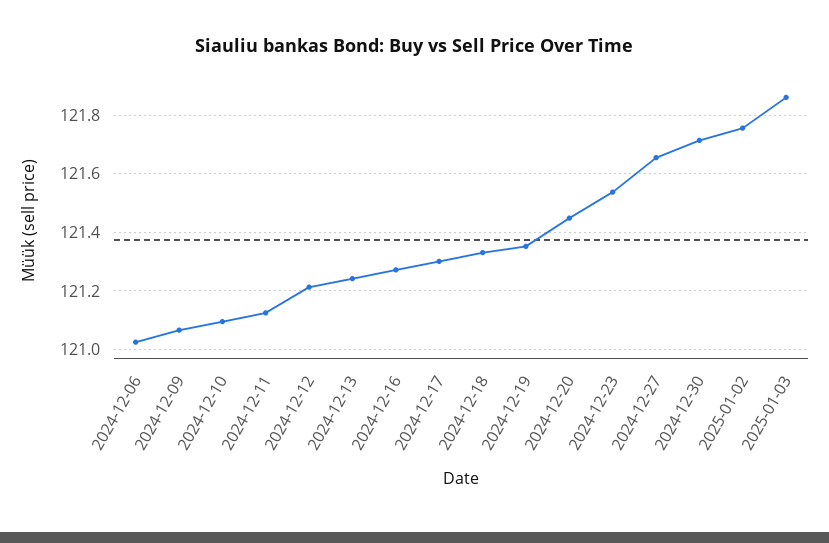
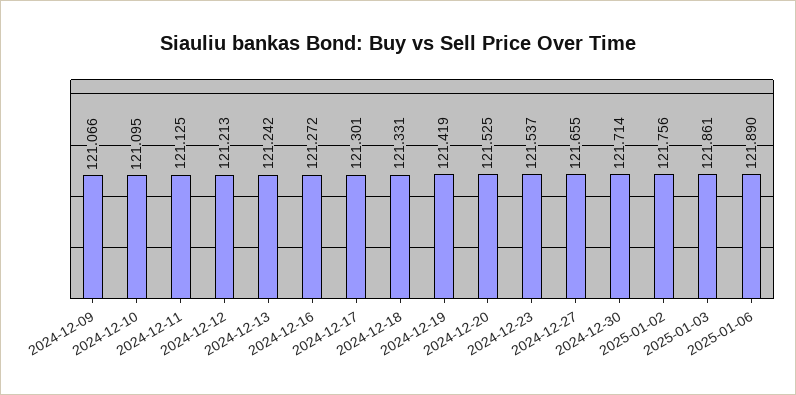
2024-12-06: 121.025 -> none
2024-12-19: 121.35 -> 121.419
2024-12-20: 121.45 -> 121.525
2025-01-06: none -> 121.89

